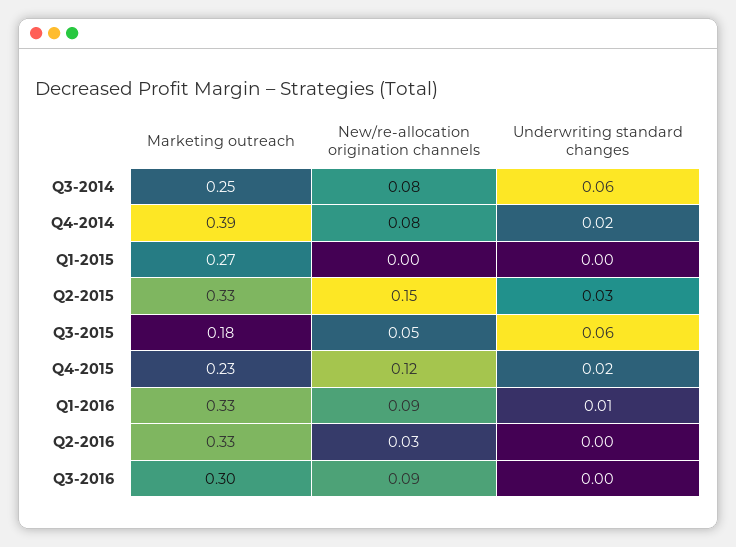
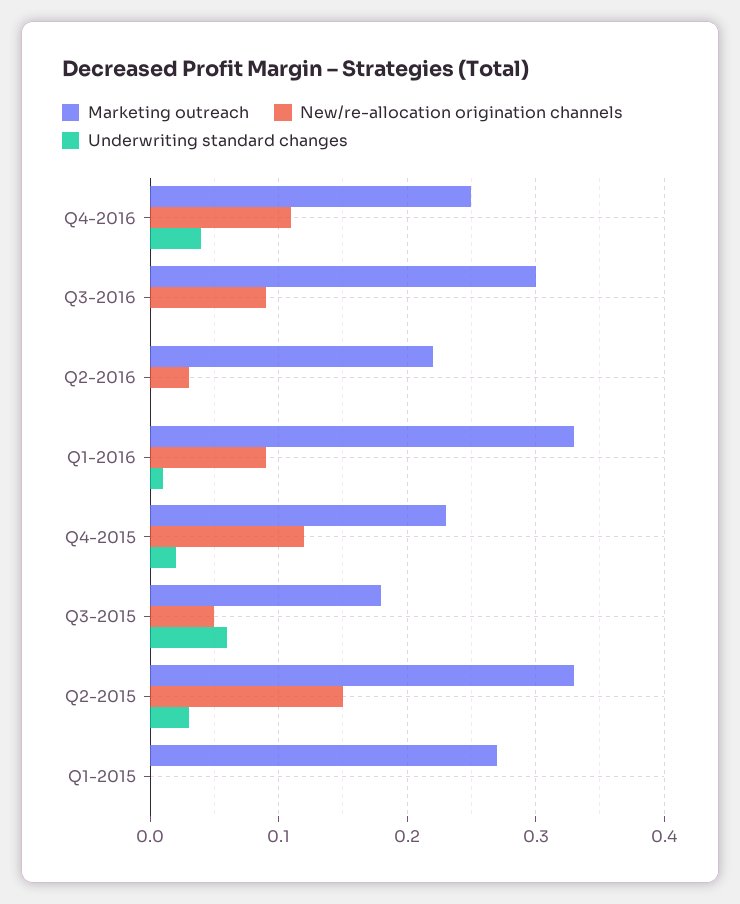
Marketing outreach, Q3-2014: 0.25 -> none
New/re-allocation origination channels, Q3-2014: 0.08 -> none
Underwriting standard changes, Q3-2014: 0.06 -> none
Marketing outreach, Q4-2014: 0.39 -> none
New/re-allocation origination channels, Q4-2014: 0.08 -> none
Underwriting standard changes, Q4-2014: 0.02 -> none
Marketing outreach, Q2-2016: 0.33 -> 0.22
Marketing outreach, Q4-2016: none -> 0.25
New/re-allocation origination channels, Q4-2016: none -> 0.11
Underwriting standard changes, Q4-2016: none -> 0.04

